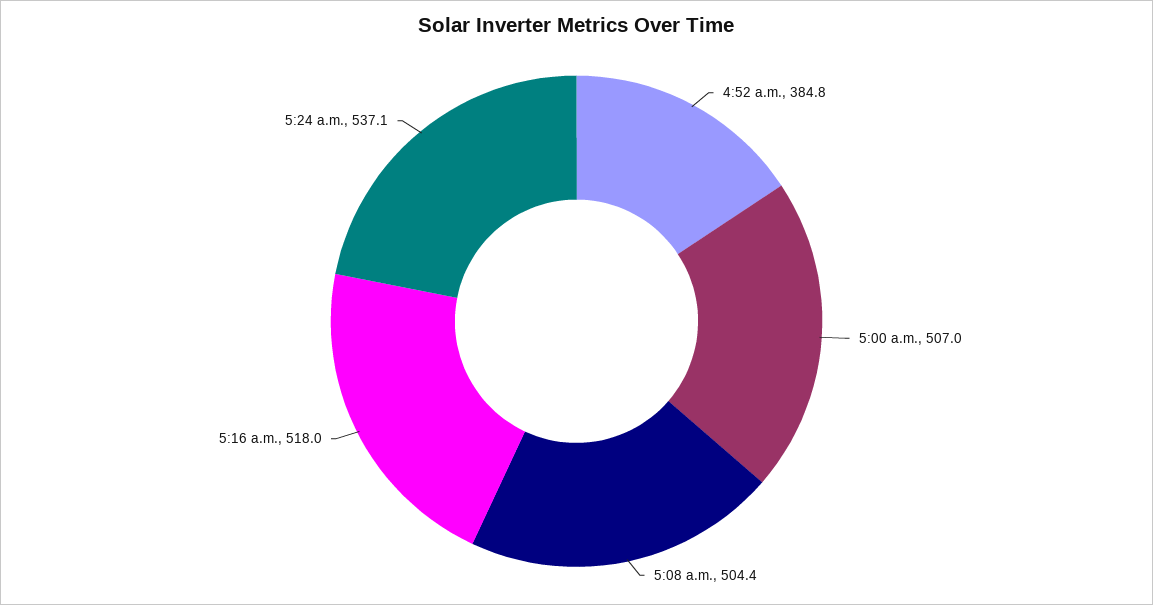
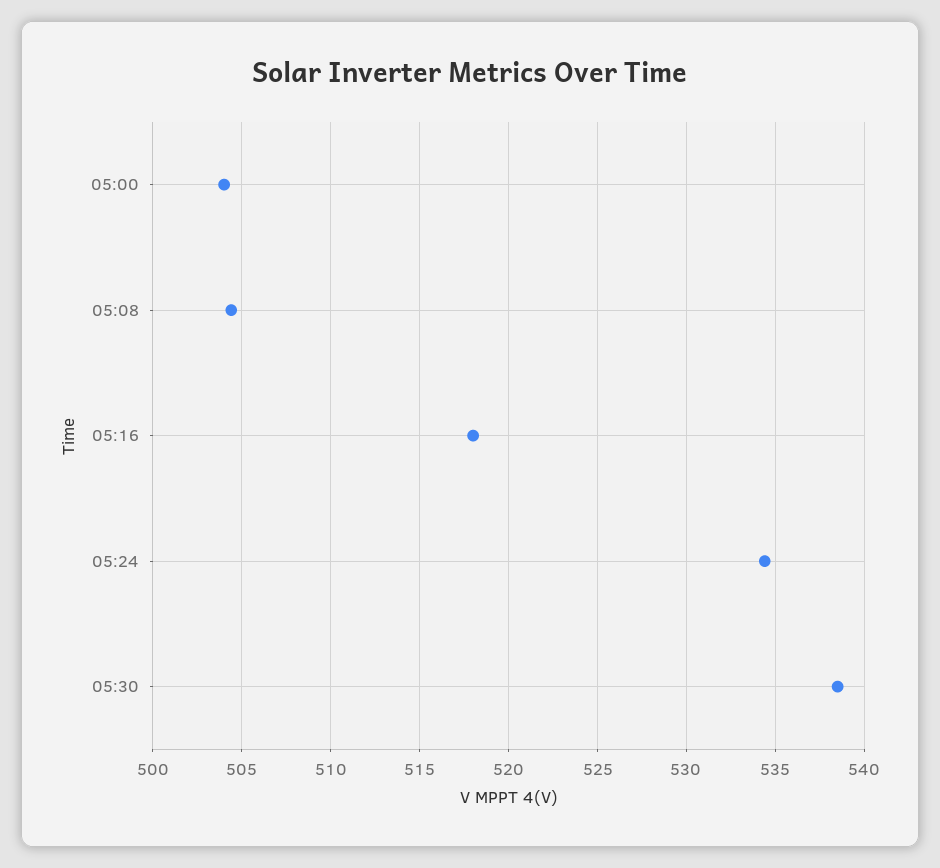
4:52 a.m.: 384.8 -> none
5:00 a.m.: 507 -> 504
5:24 a.m.: 537.1 -> 534.5
05:30: none -> 538.5

